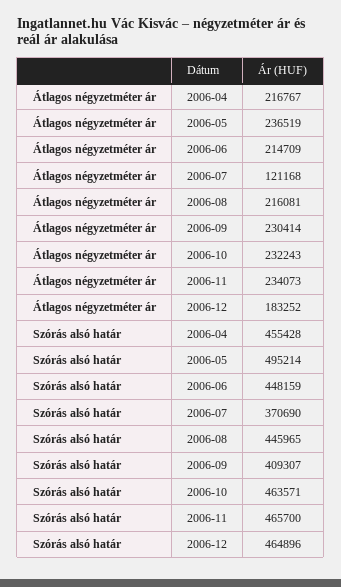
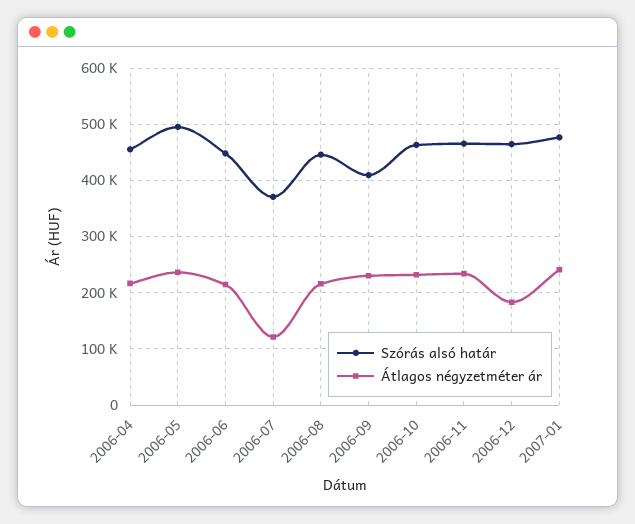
Szórás alsó határ, 2007-01: none -> 480000
Átlagos négyzetméter ár, 2007-01: none -> 240000

